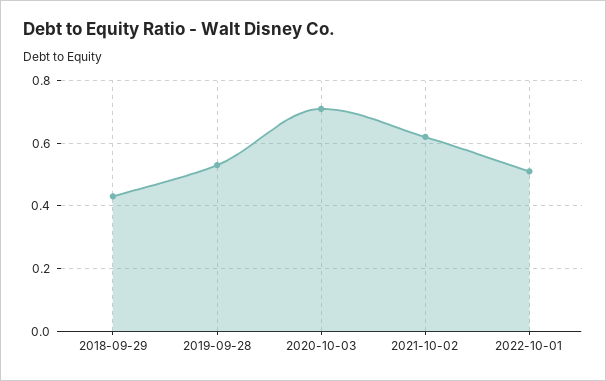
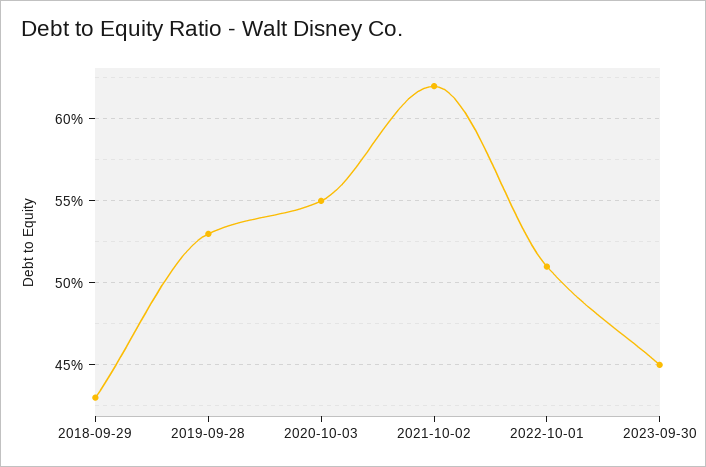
2020-10-03: 0.7 -> 0.55
2023-09-30: none -> 0.45

